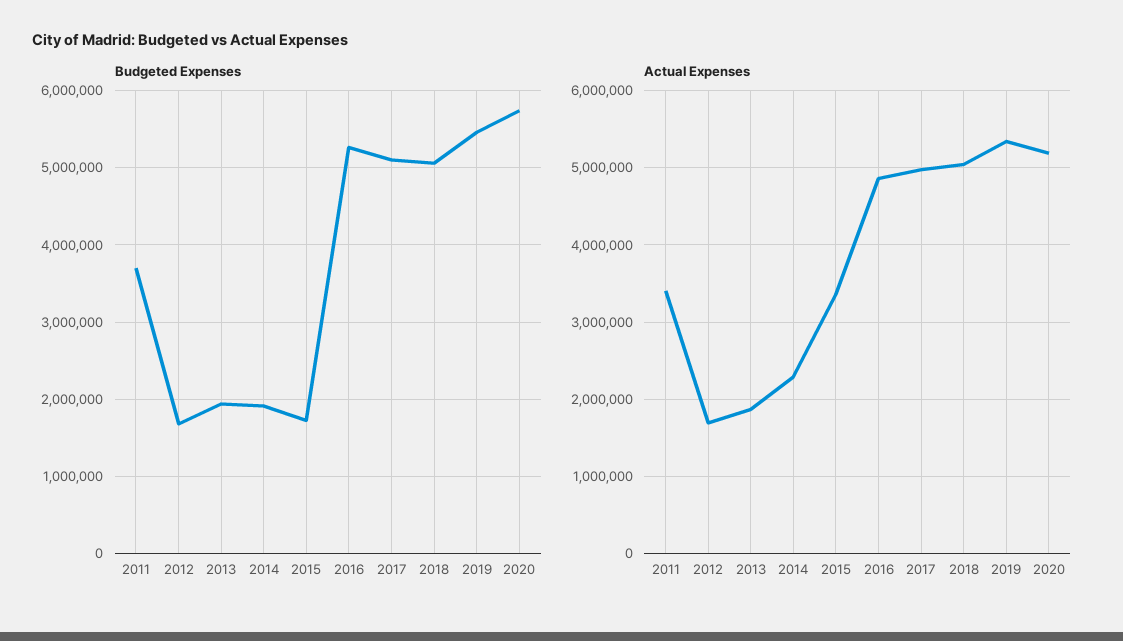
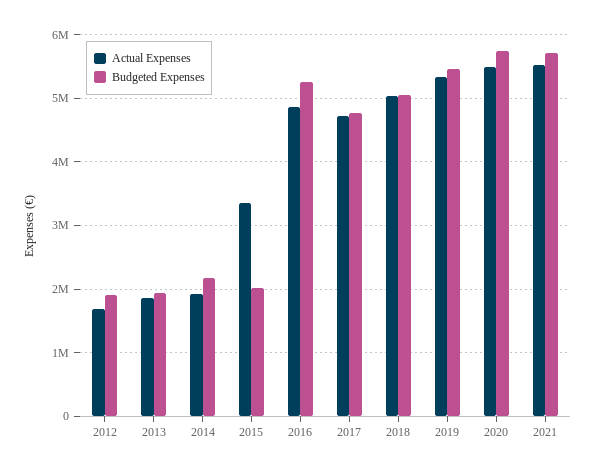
Budgeted Expenses, 2011: 3700000 -> none
Budgeted Expenses, 2012: 1700000 -> 1900000
Budgeted Expenses, 2014: 1900000 -> 2200000
Budgeted Expenses, 2015: 1700000 -> 2000000
Budgeted Expenses, 2017: 5100000 -> 4800000
Actual Expenses, 2011: 3400000 -> none
Actual Expenses, 2014: 2300000 -> 1900000
Actual Expenses, 2017: 5000000 -> 4700000
Actual Expenses, 2020: 5200000 -> 5500000
Actual Expenses, 2021: none -> 5500000
Budgeted Expenses, 2021: none -> 5700000

